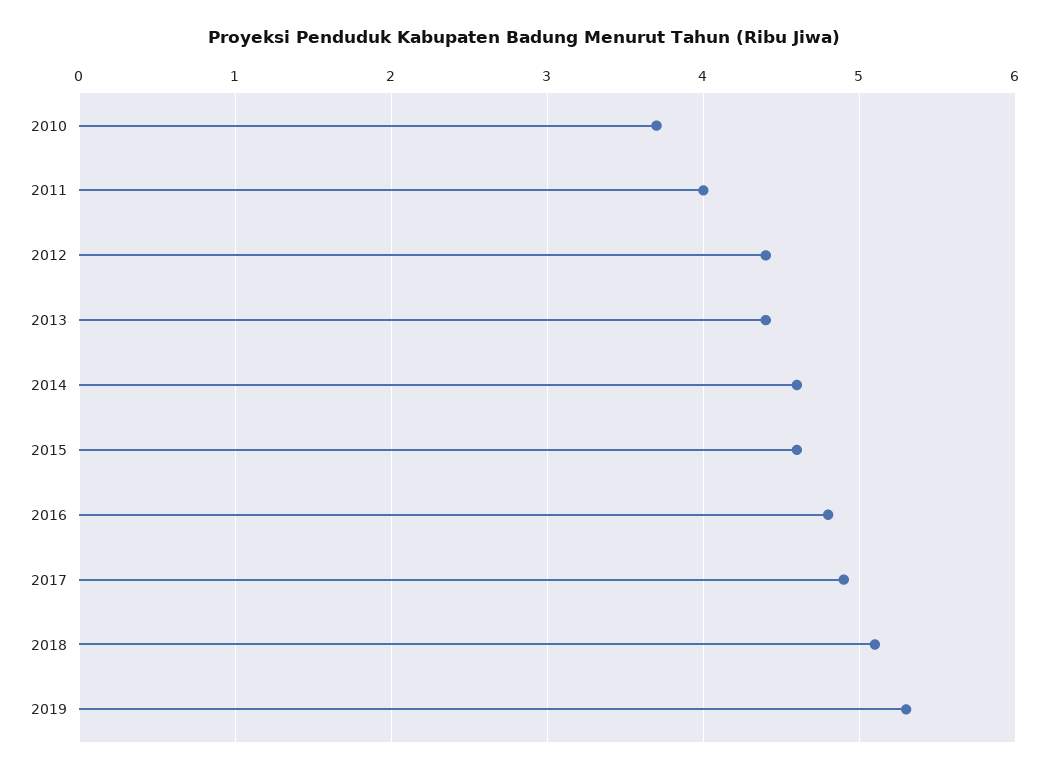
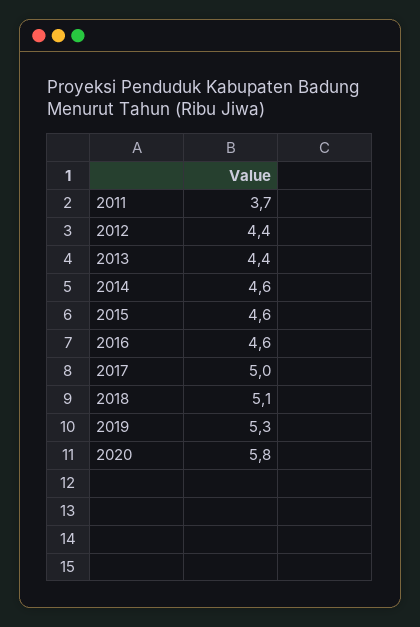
2010: 3.7 -> none
2011: 4 -> 3.7
2016: 4.8 -> 4.6
2017: 4.9 -> 5
2020: none -> 5.8

